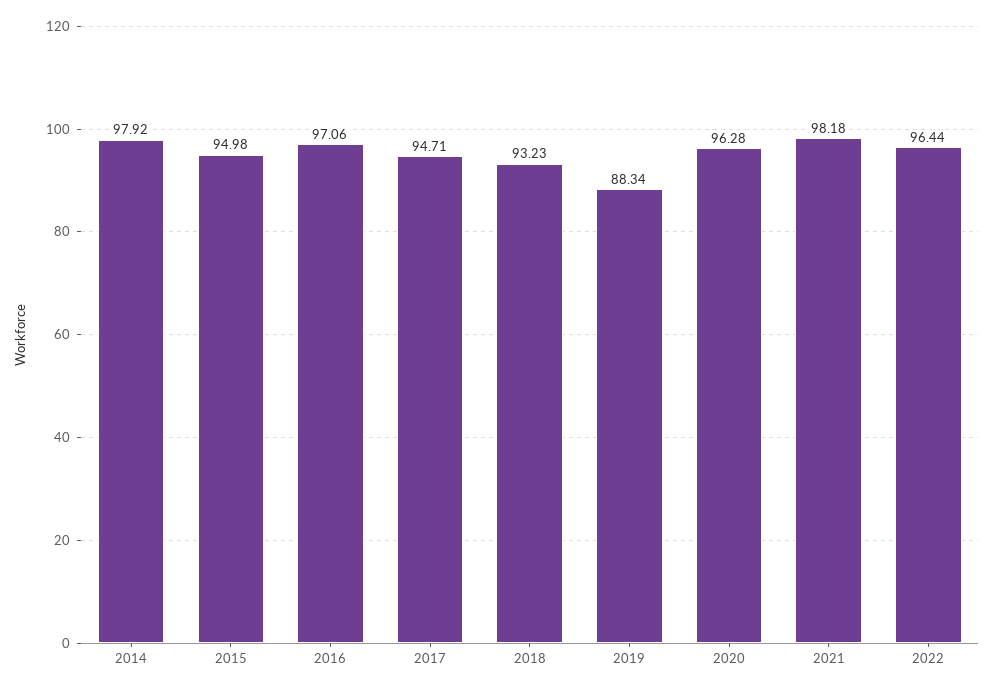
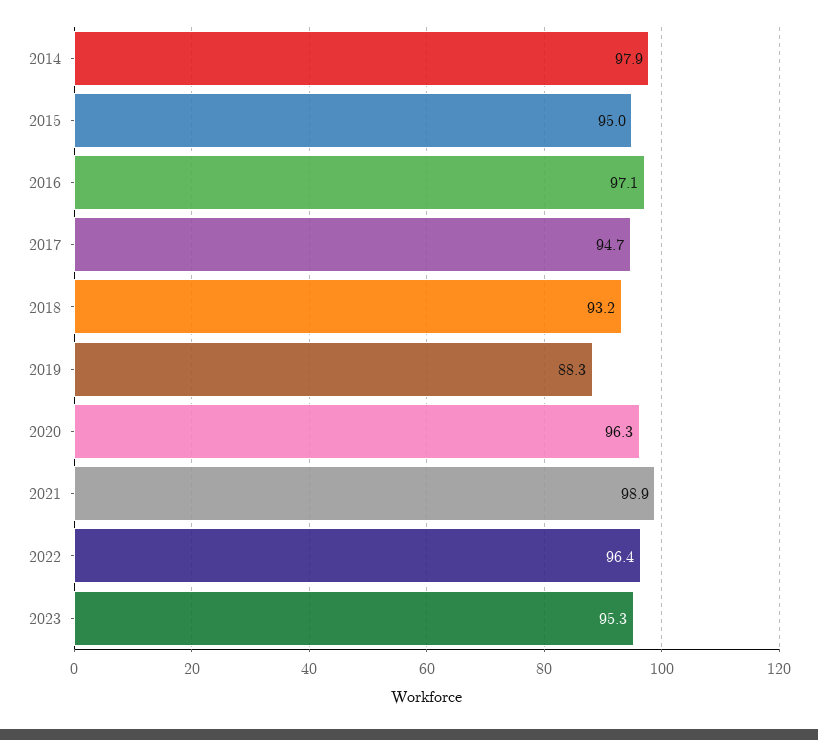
2021: 98.18 -> 98.9
2023: none -> 95.3

